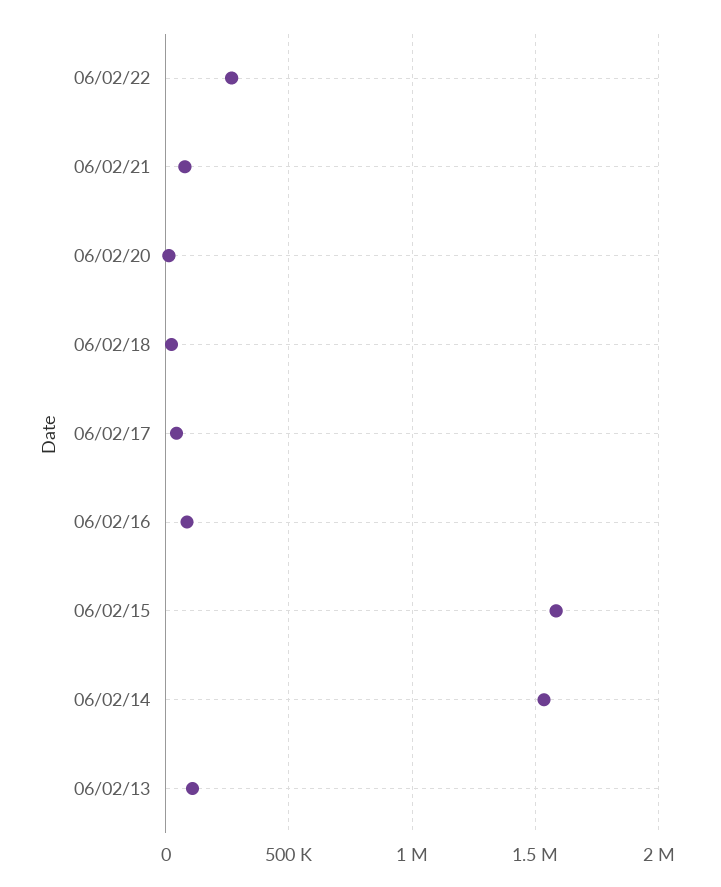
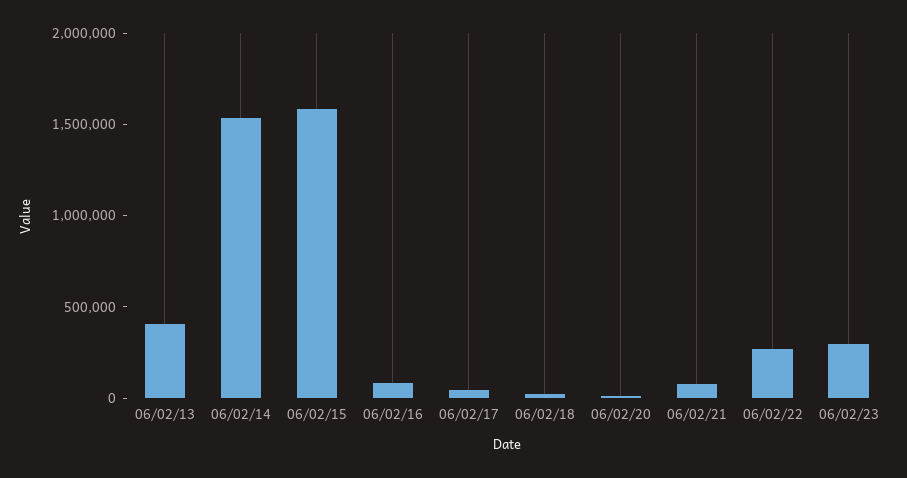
06/02/13: 100000 -> 400000
06/02/23: none -> 300000

